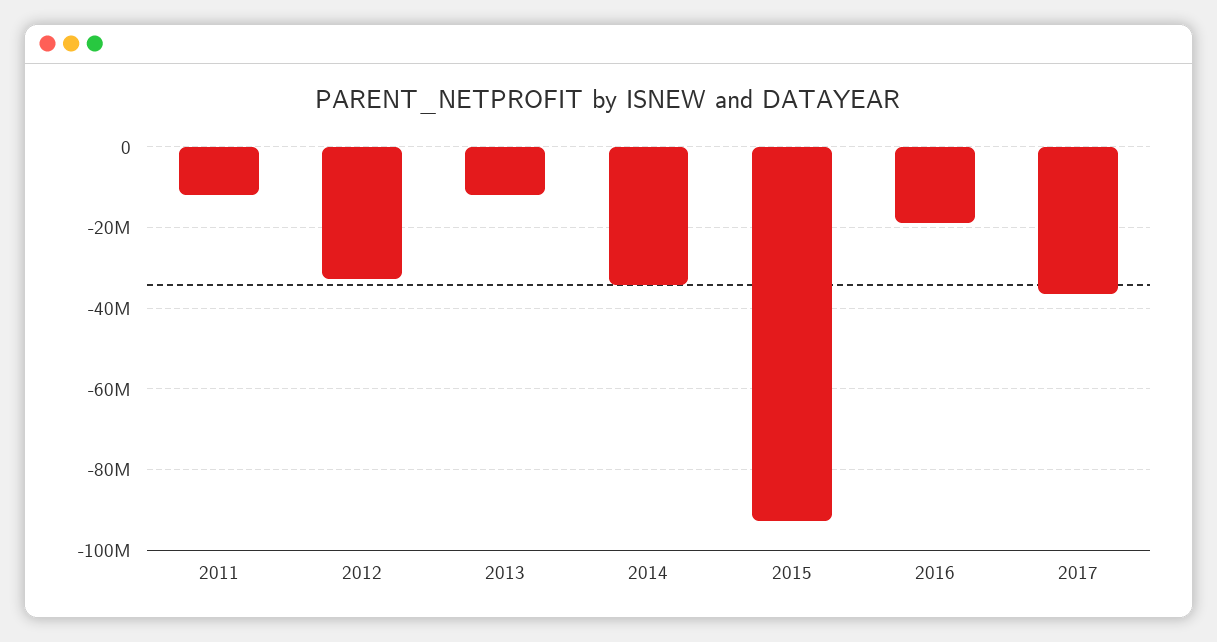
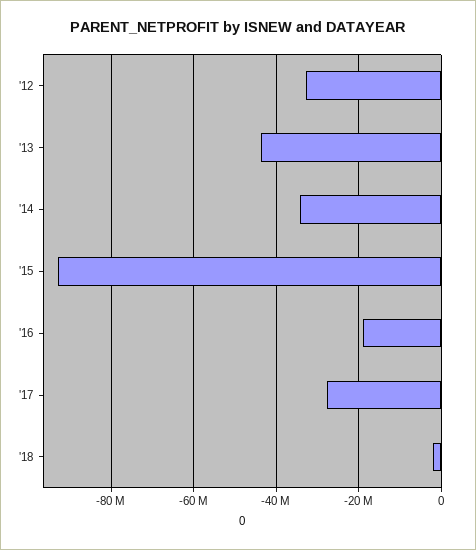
2011: -12000000 -> none
2013: -12000000 -> -44000000
2017: -36000000 -> -28000000
'18: none -> -2000000

